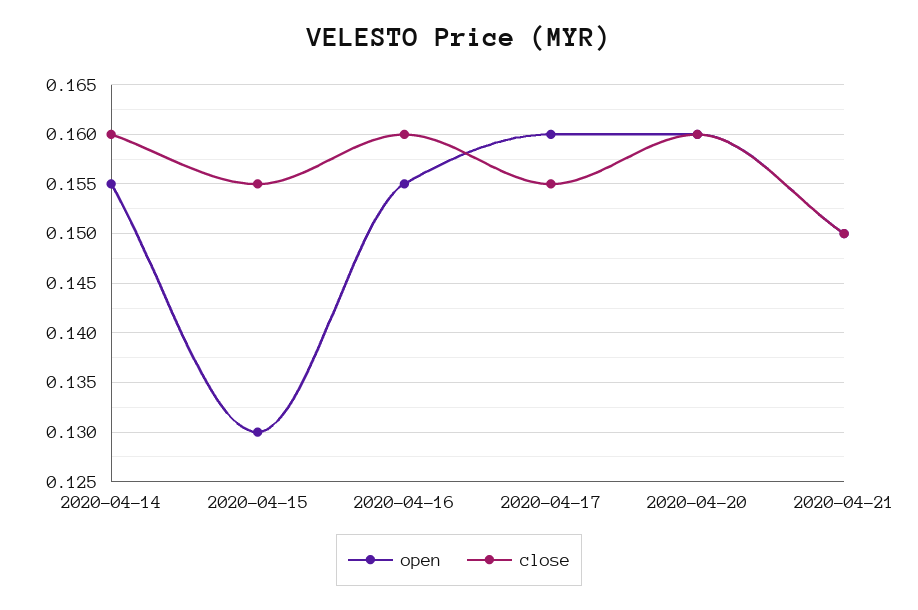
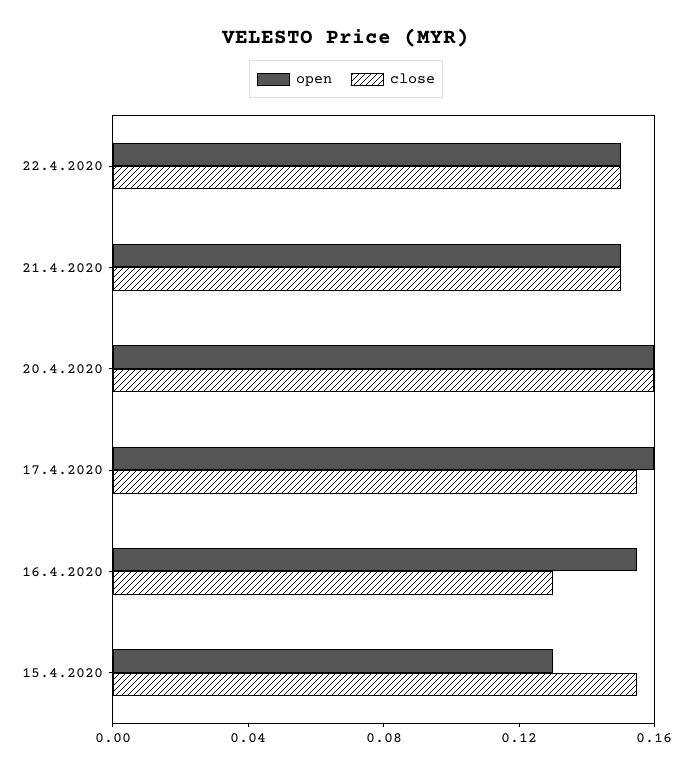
open, 2020-04-14: 0.155 -> none
close, 2020-04-14: 0.16 -> none
close, 2020-04-16: 0.16 -> 0.13
open, 22.4.2020: none -> 0.15
close, 22.4.2020: none -> 0.15

